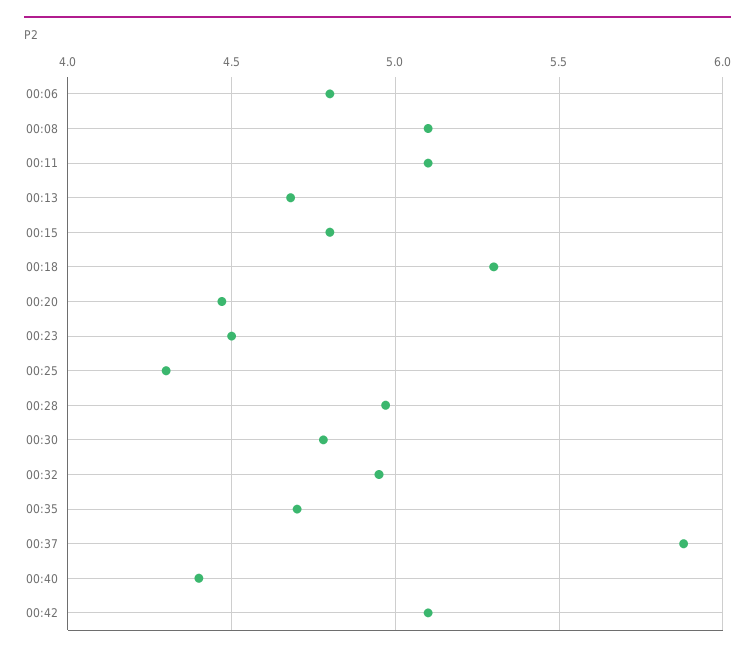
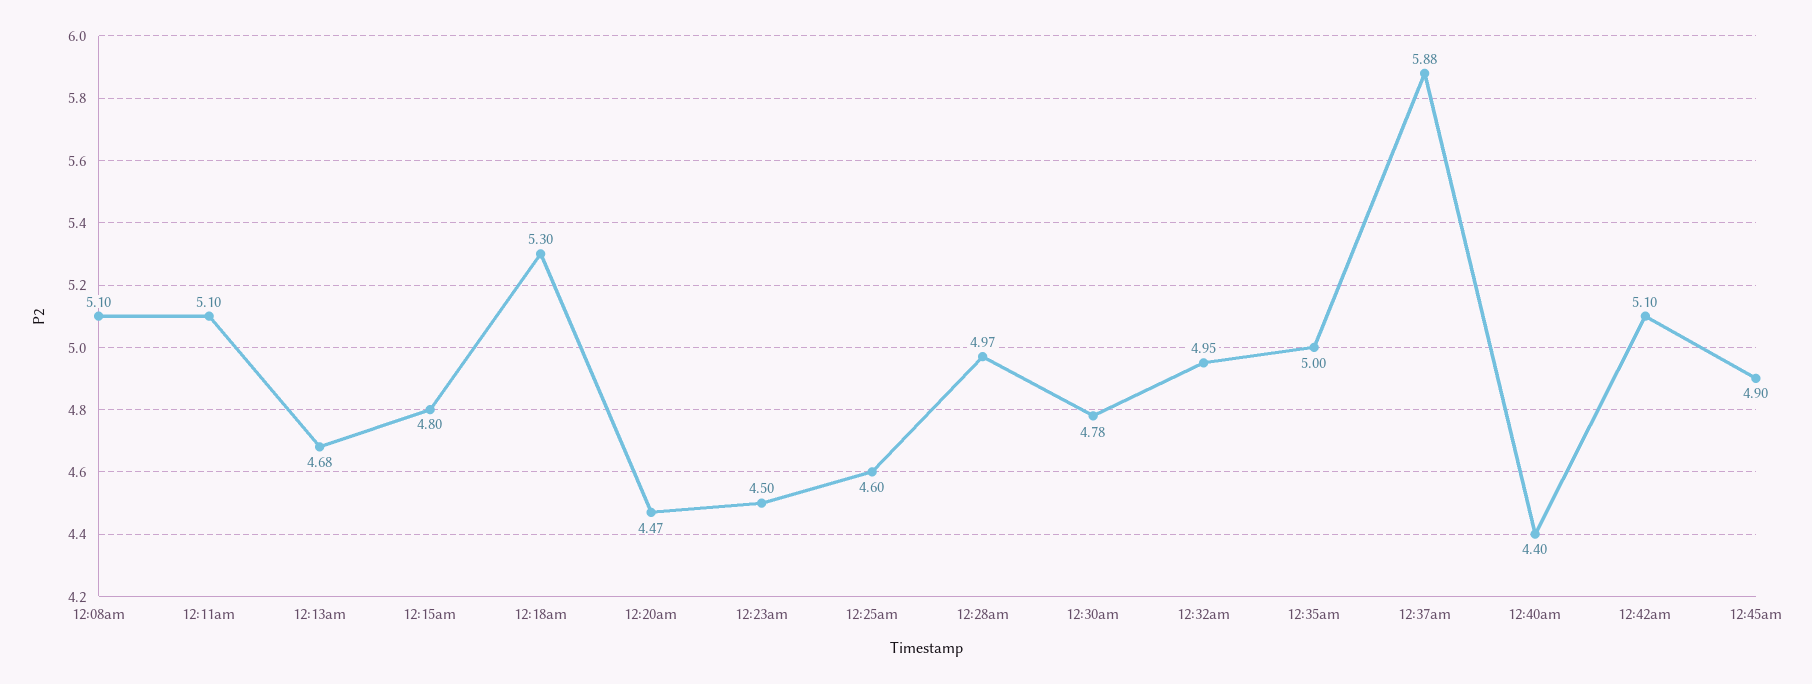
00:06: 4.8 -> none
00:25: 4.3 -> 4.6
00:35: 4.7 -> 5
12:45am: none -> 4.9

